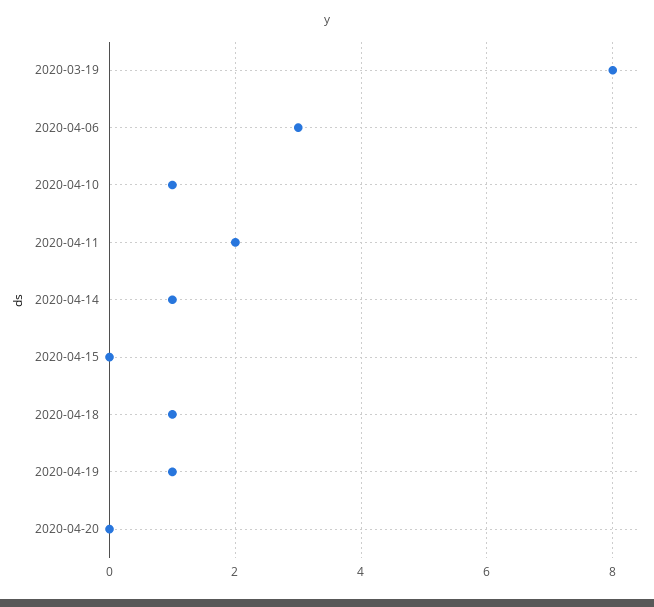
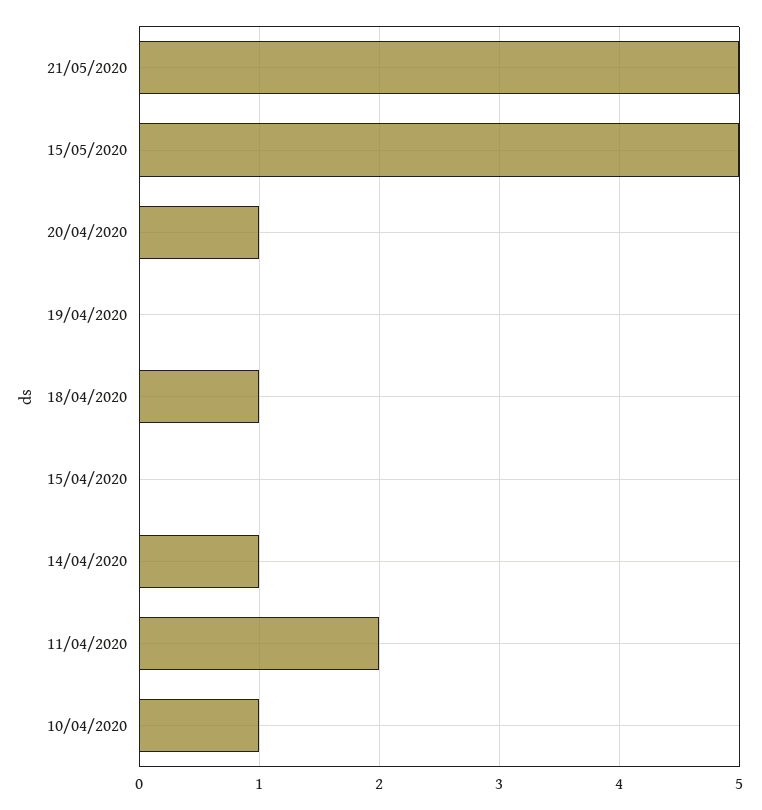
2020-03-19: 8 -> none
2020-04-06: 3 -> none
2020-04-19: 1 -> 0
2020-04-20: 0 -> 1
21/05/2020: none -> 5
15/05/2020: none -> 5

